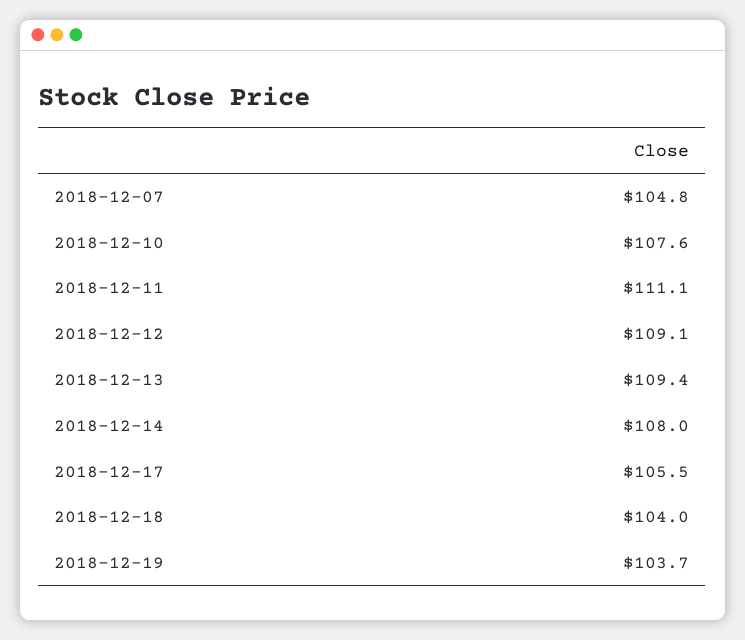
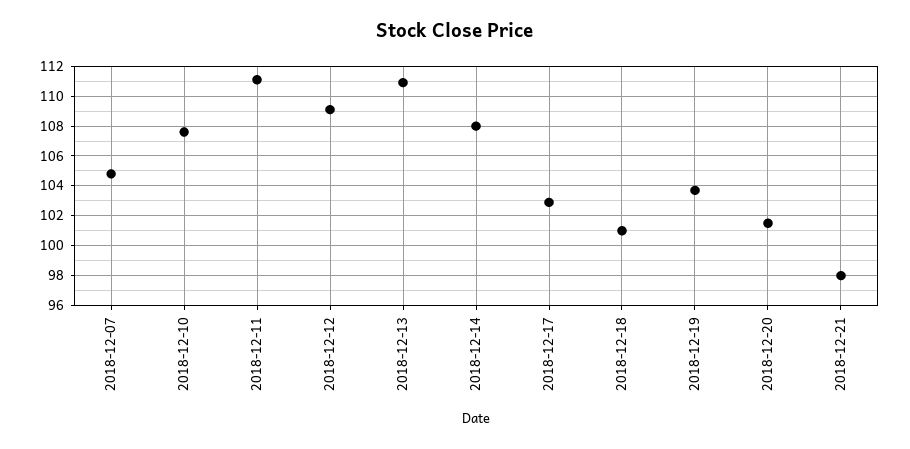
2018-12-13: 109.4 -> 111
2018-12-17: 105.5 -> 103
2018-12-18: 104 -> 101
2018-12-20: none -> 101.5
2018-12-21: none -> 98

